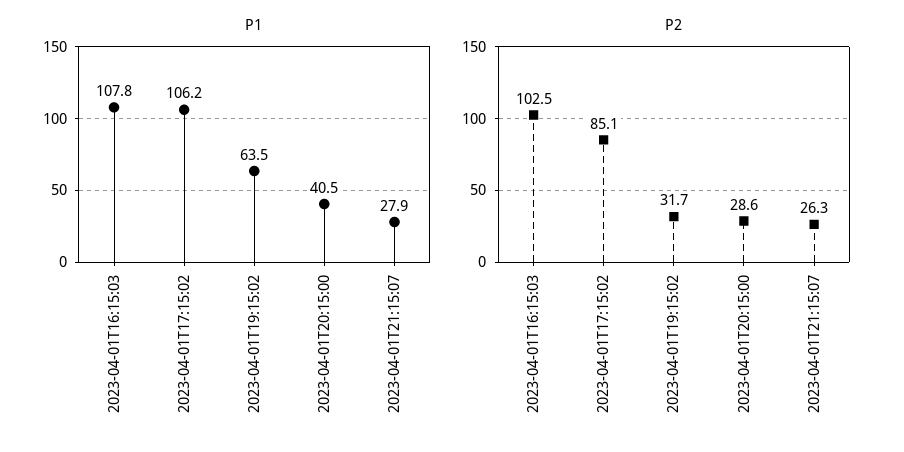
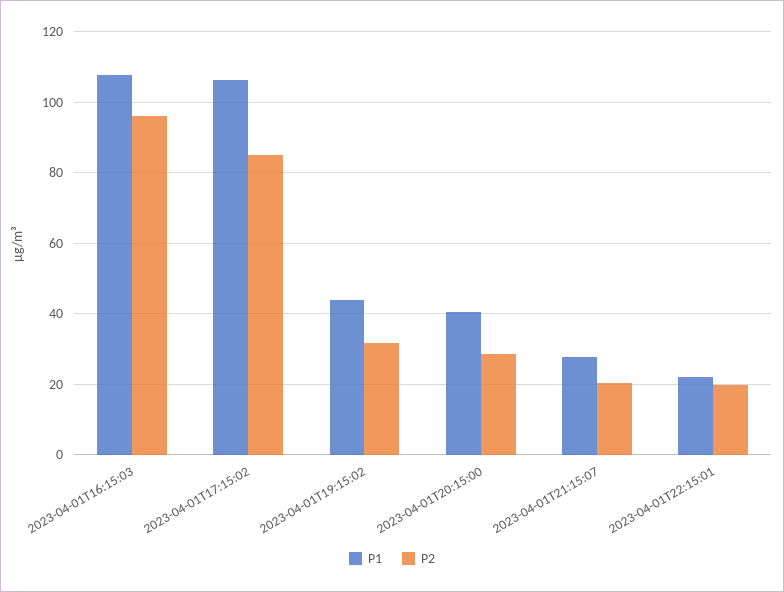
P1, 2023-04-01T19:15:02: 63.5 -> 44
P2, 2023-04-01T16:15:03: 102.5 -> 96
P2, 2023-04-01T21:15:07: 26.3 -> 20
P1, 2023-04-01T22:15:01: none -> 22
P2, 2023-04-01T22:15:01: none -> 20

